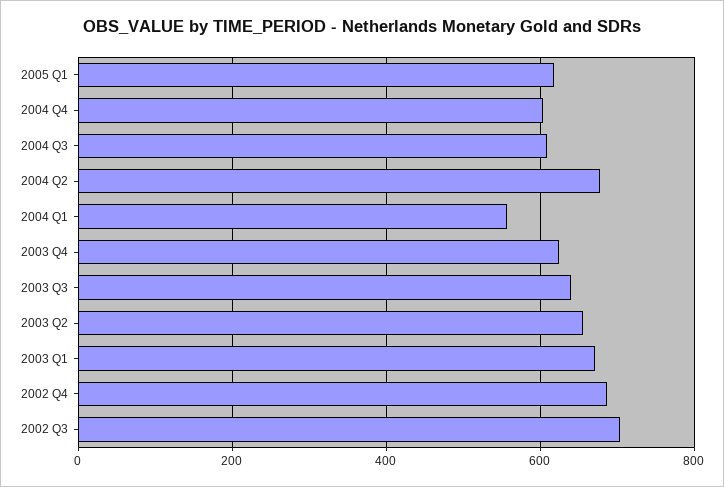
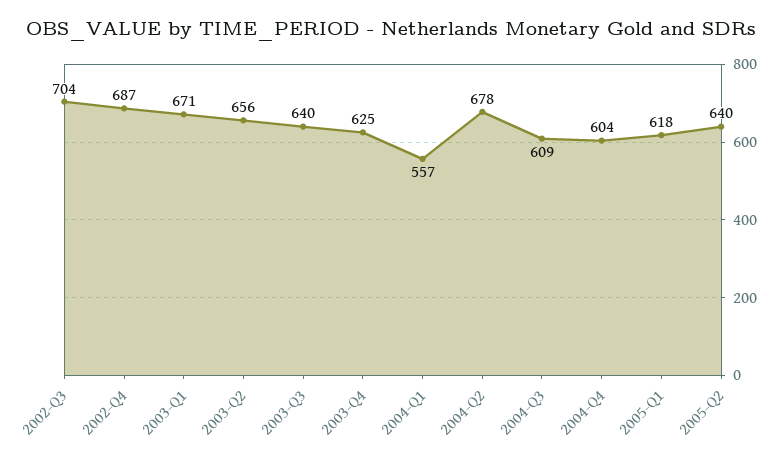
2005-Q2: none -> 640

